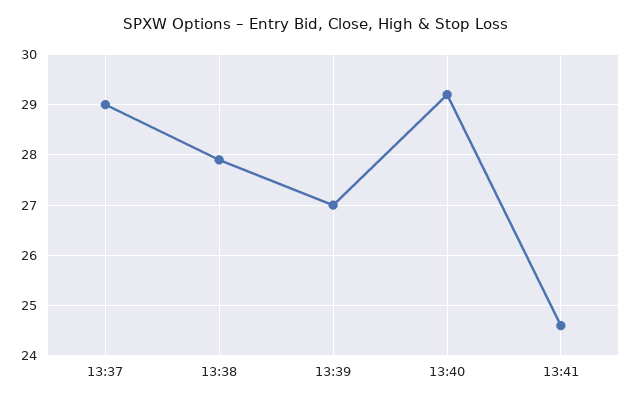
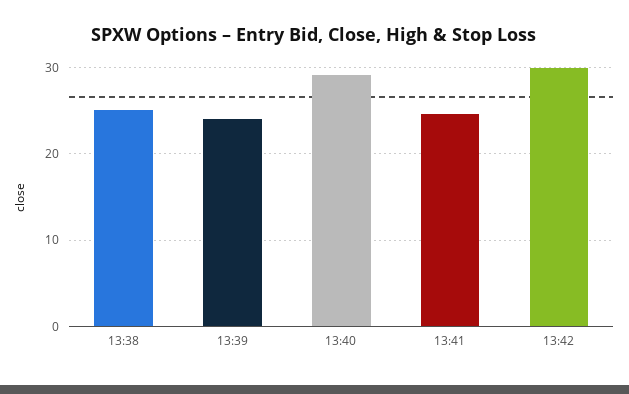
13:37: 29 -> none
13:38: 28 -> 25
13:39: 27 -> 24
13:42: none -> 30

